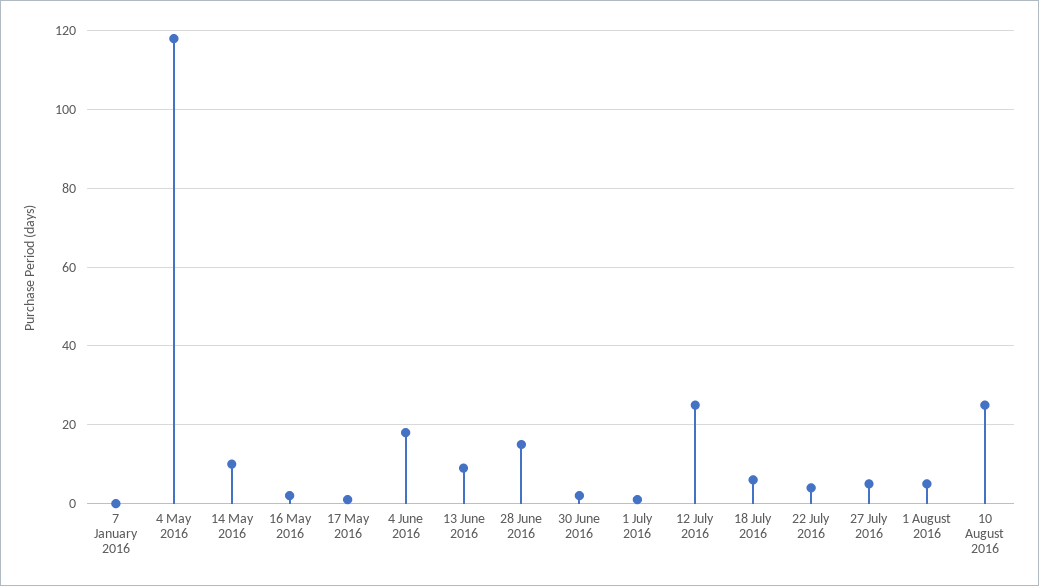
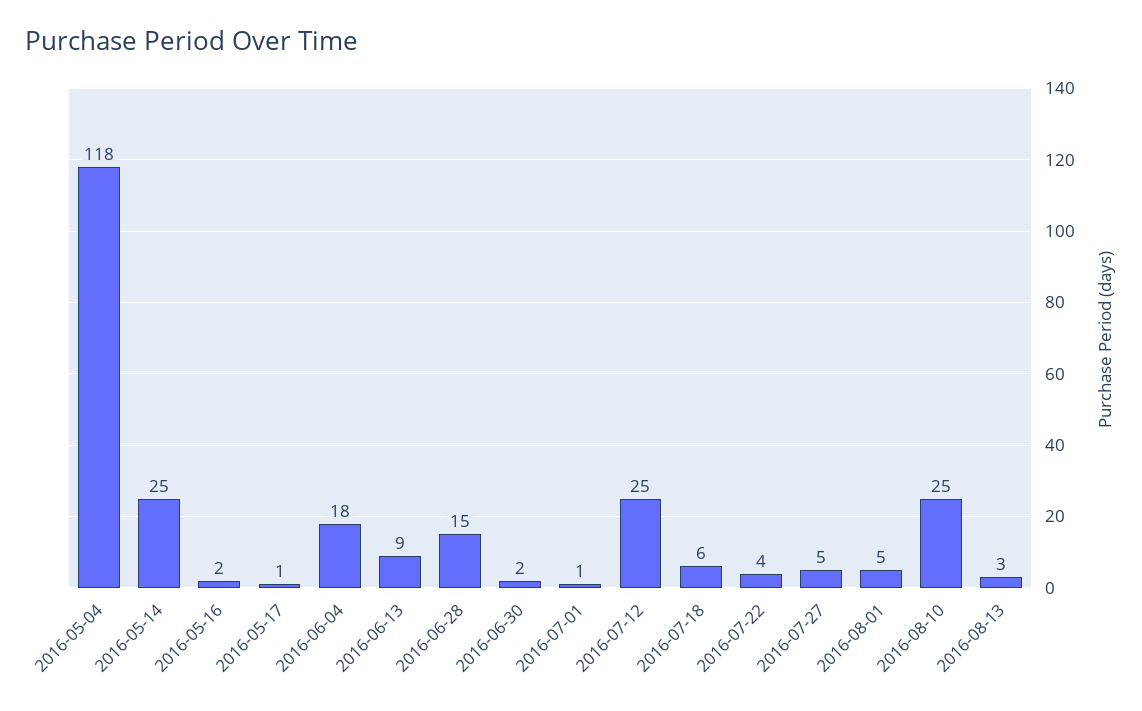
7 January 2016: 0 -> none
14 May 2016: 10 -> 25
2016-08-13: none -> 3

